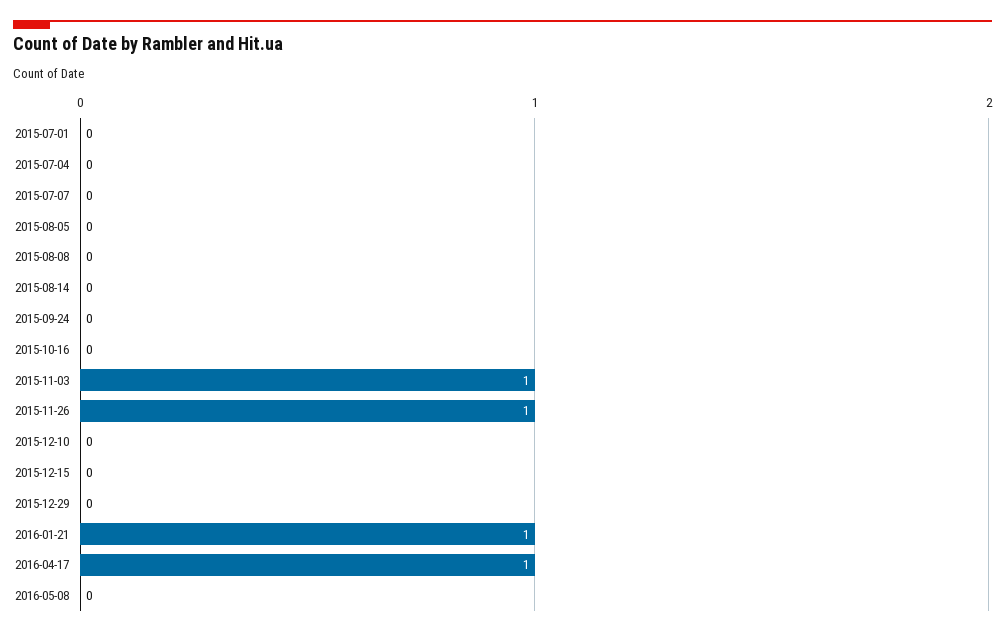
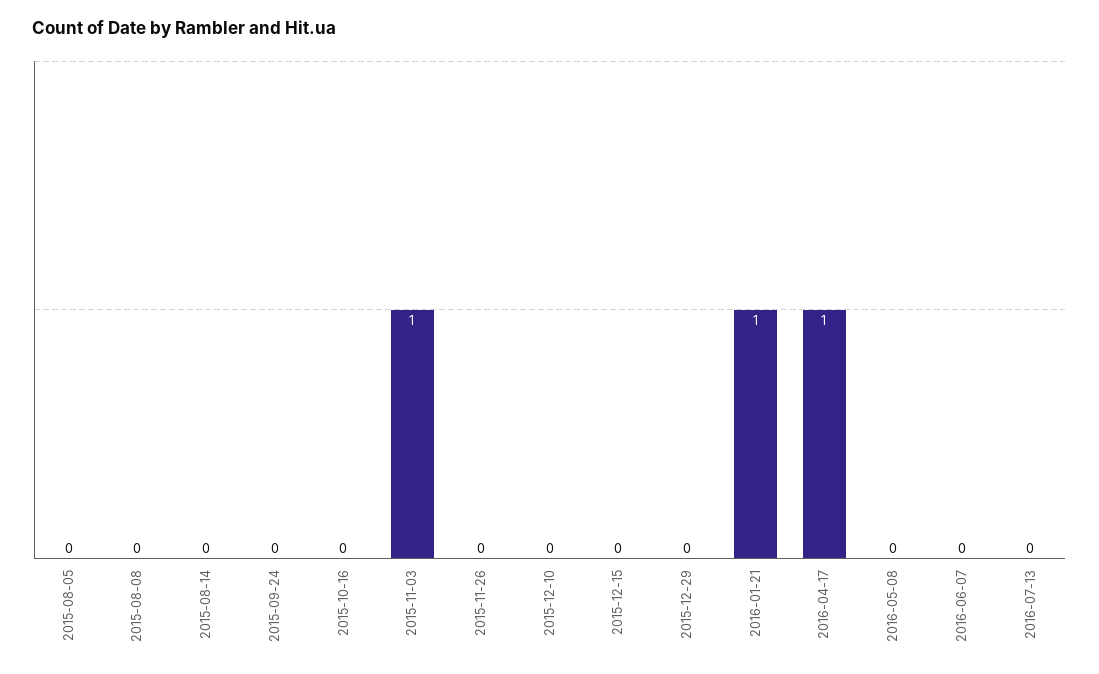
2015-07-01: 0 -> none
2015-07-04: 0 -> none
2015-07-07: 0 -> none
2015-11-26: 1 -> 0
2016-06-07: none -> 0
2016-07-13: none -> 0

